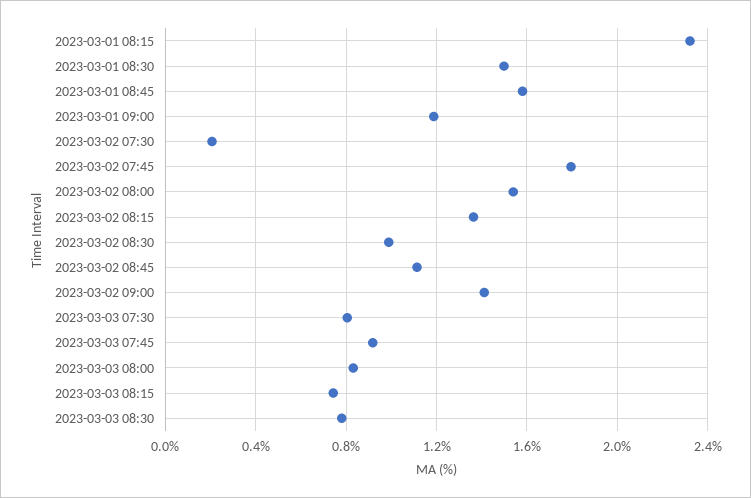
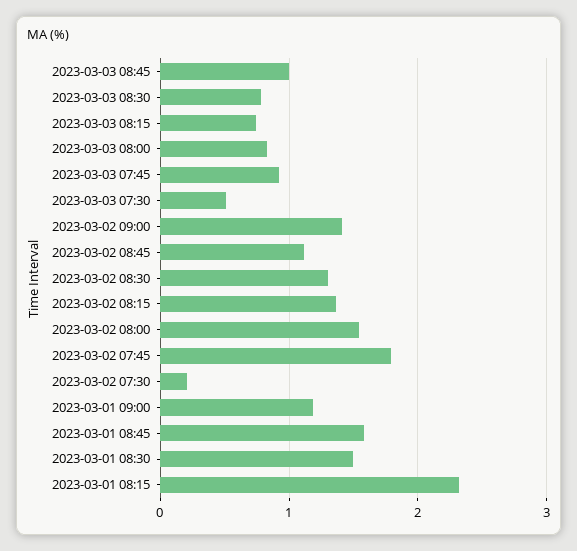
2023-03-02 08:30: 1 -> 1.3
2023-03-03 07:30: 0.8 -> 0.5
2023-03-03 08:45: none -> 1

